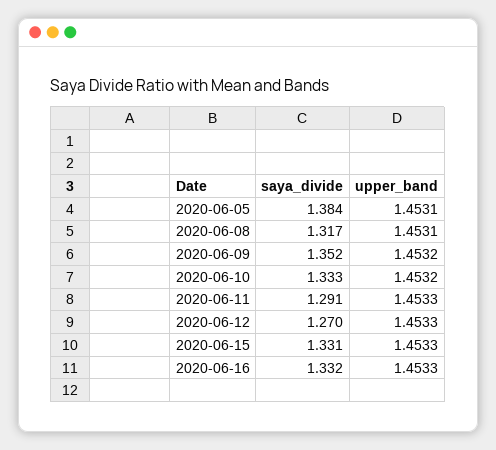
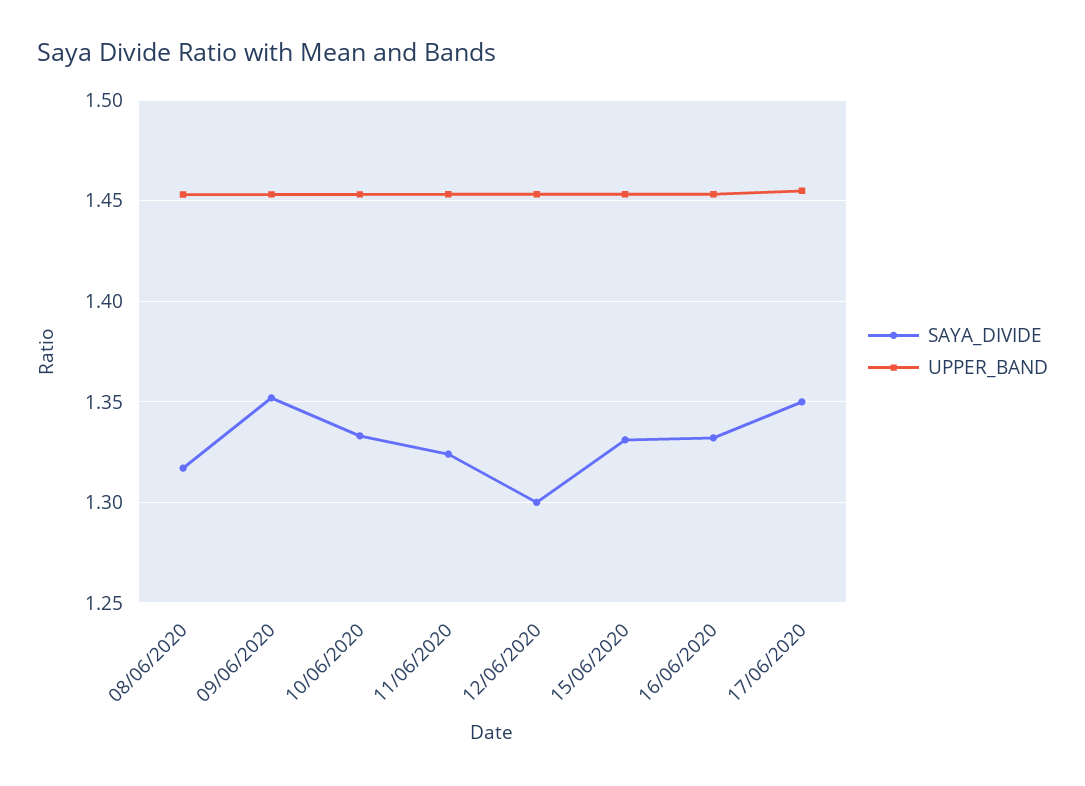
saya_divide, 2020-06-05: 1.384 -> none
upper_band, 2020-06-05: 1.4531 -> none
saya_divide, 2020-06-11: 1.291 -> 1.325
saya_divide, 2020-06-12: 1.27 -> 1.3
saya_divide, 17/06/2020: none -> 1.35
upper_band, 17/06/2020: none -> 1.455

